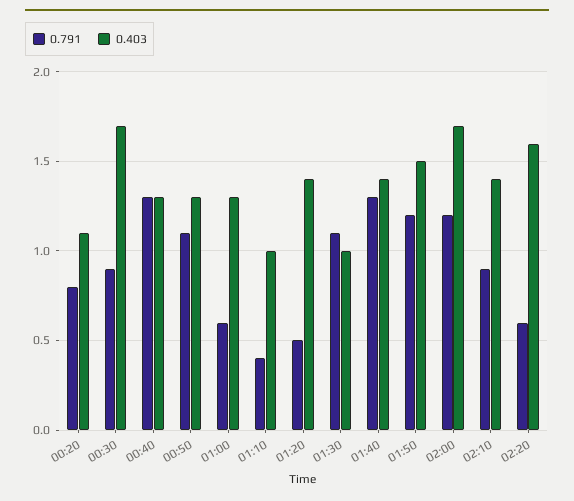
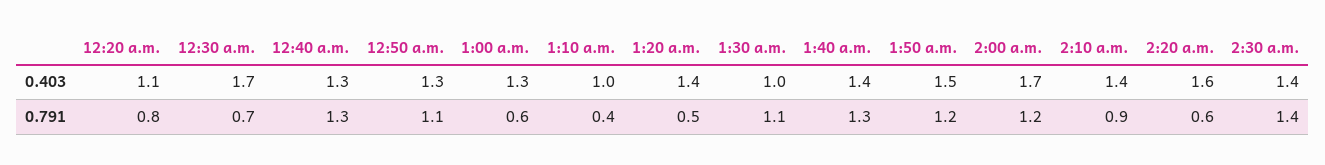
0.791, 00:30: 0.9 -> 0.7
0.403, 2:30 a.m.: none -> 1.4
0.791, 2:30 a.m.: none -> 1.4

